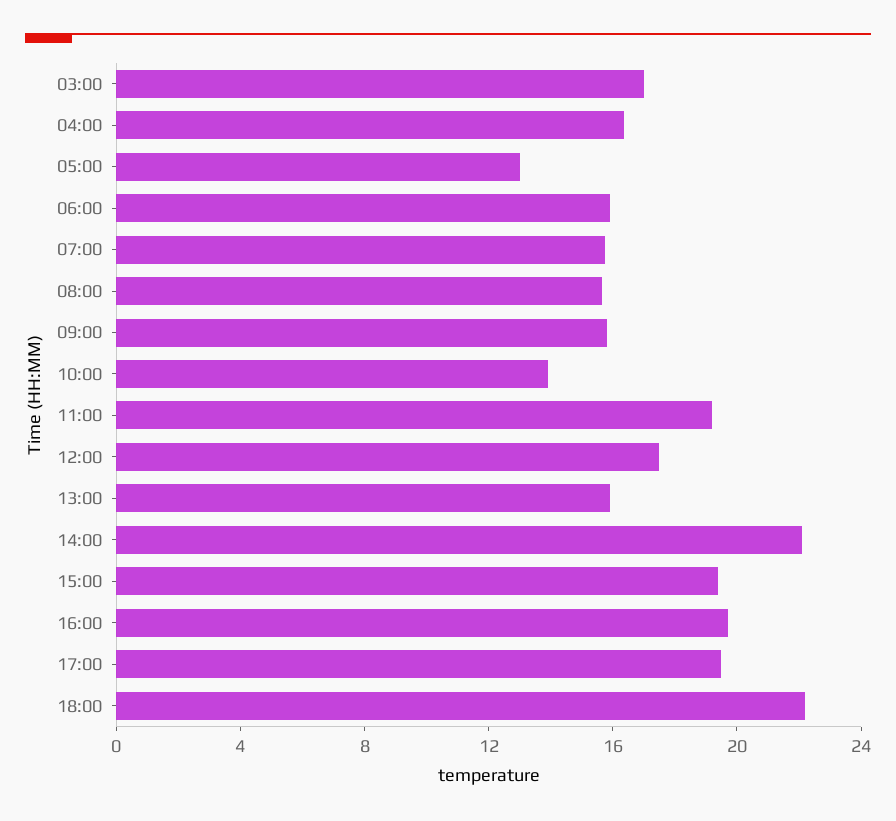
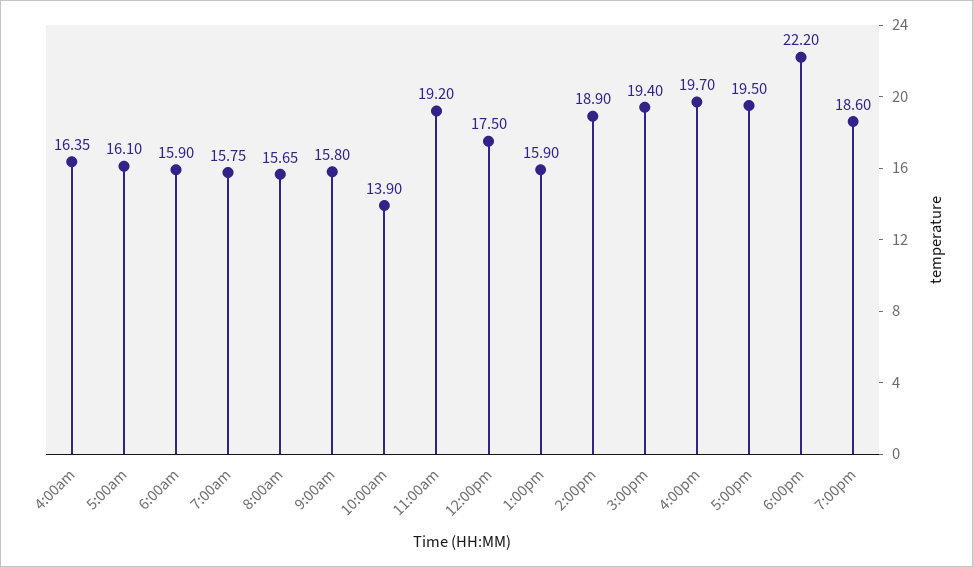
03:00: 17 -> none
05:00: 13 -> 16.1
14:00: 22 -> 18.9
7:00pm: none -> 18.6

